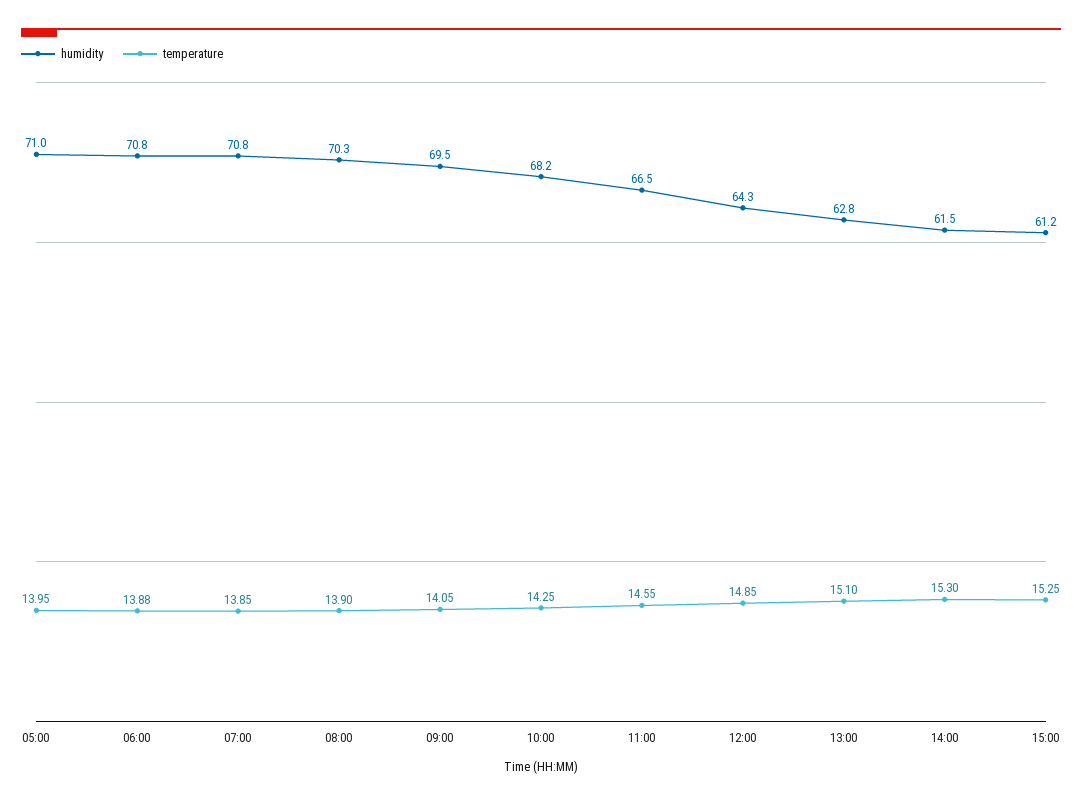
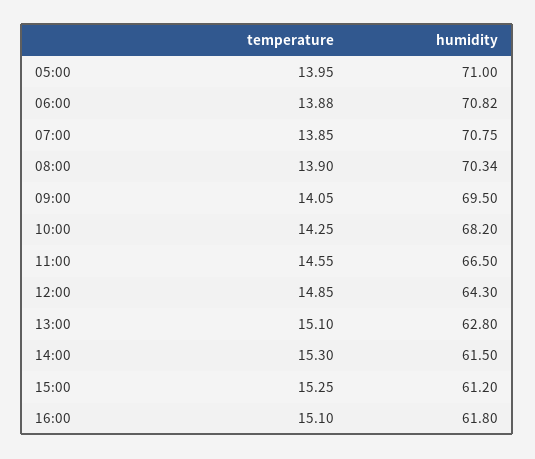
temperature, 16:00: none -> 15.1
humidity, 16:00: none -> 61.8

